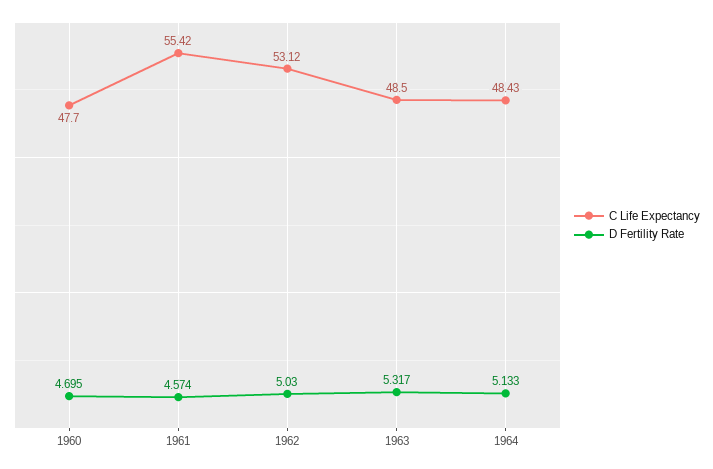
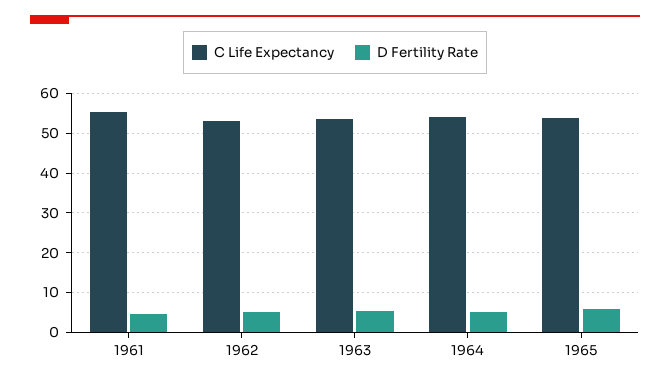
C Life Expectancy, 1960: 47.7 -> none
D Fertility Rate, 1960: 4.695 -> none
C Life Expectancy, 1963: 48.5 -> 54
C Life Expectancy, 1964: 48.43 -> 54
C Life Expectancy, 1965: none -> 54
D Fertility Rate, 1965: none -> 6

